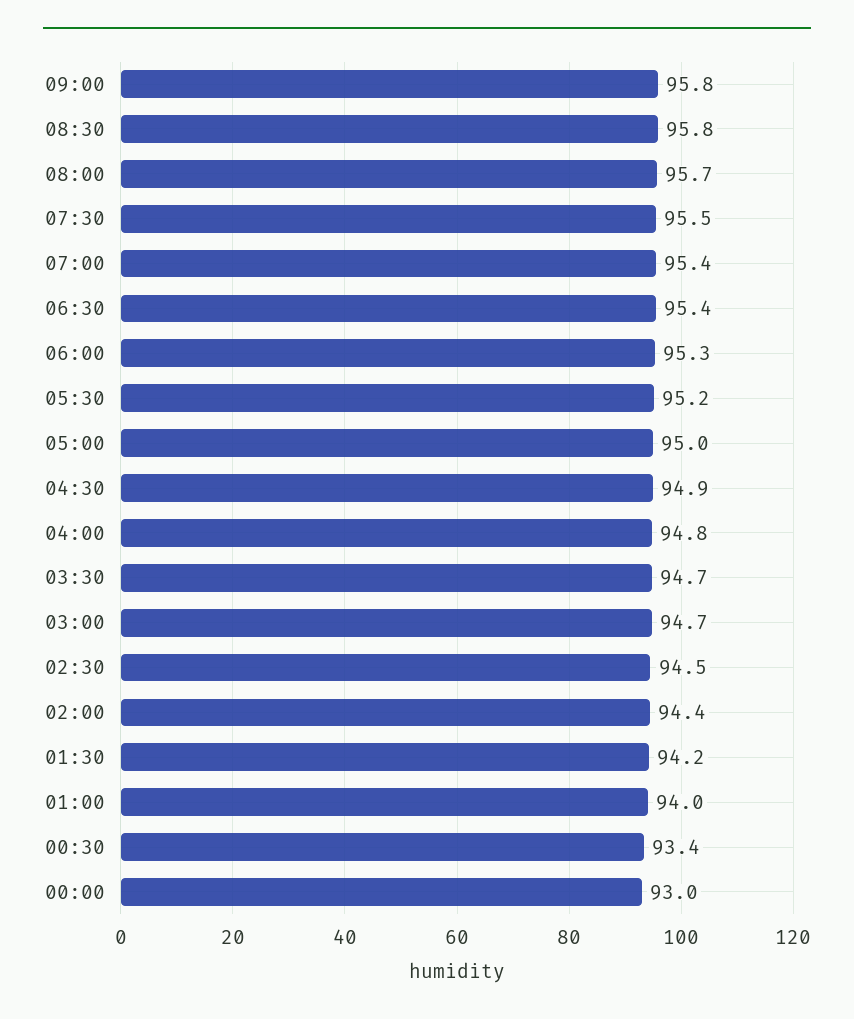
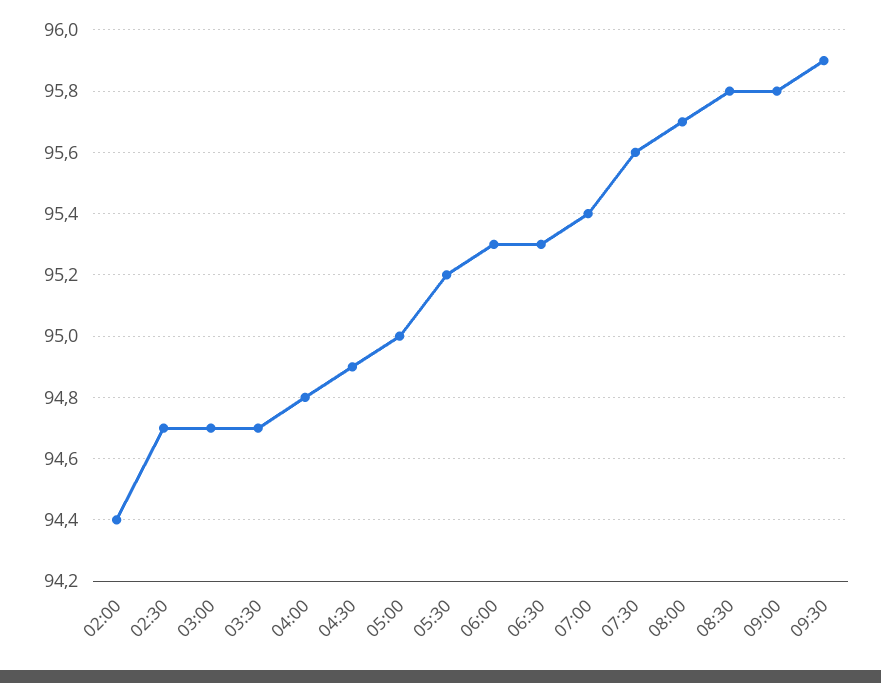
07:30: 95.5 -> 95.6
06:30: 95.4 -> 95.3
02:30: 94.5 -> 94.7
01:30: 94.2 -> none
01:00: 94 -> none
00:30: 93.4 -> none
00:00: 93 -> none
09:30: none -> 95.9

